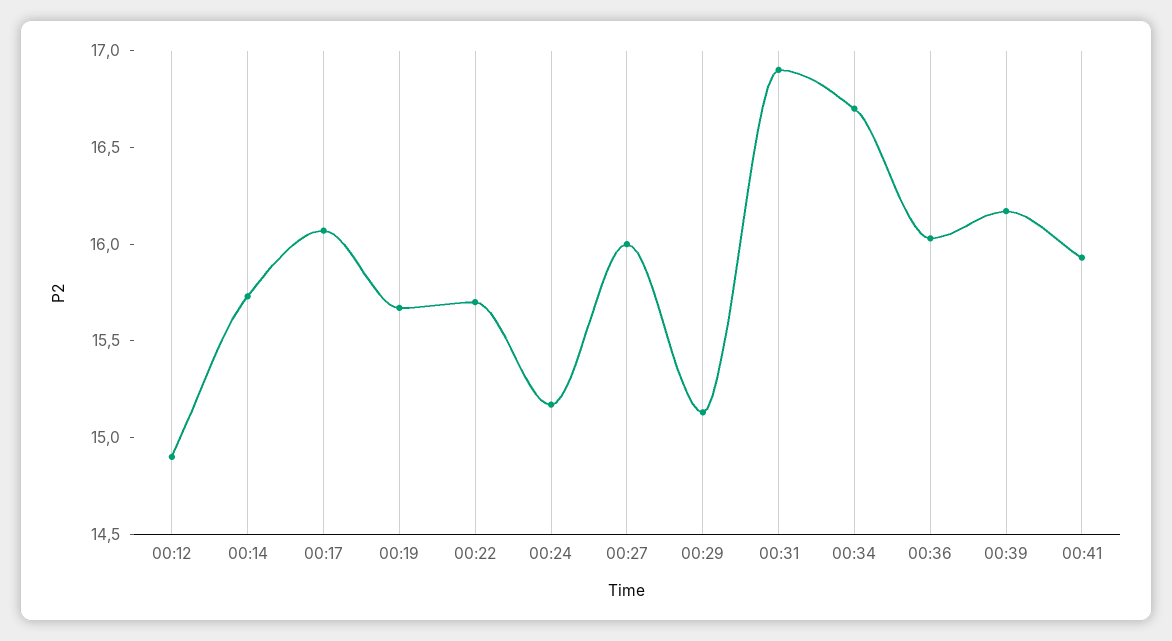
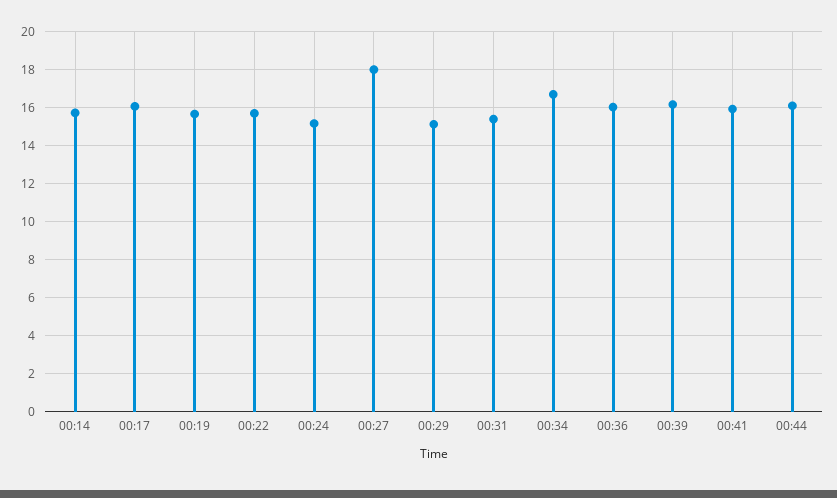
00:12: 14.9 -> none
00:27: 16 -> 18
00:31: 16.9 -> 15.5
00:44: none -> 16

